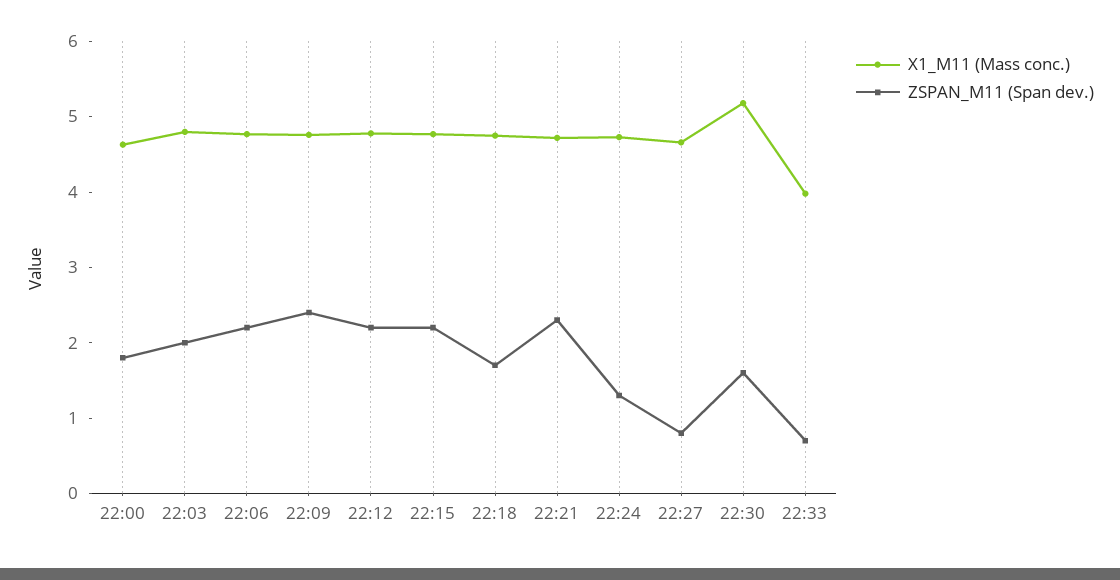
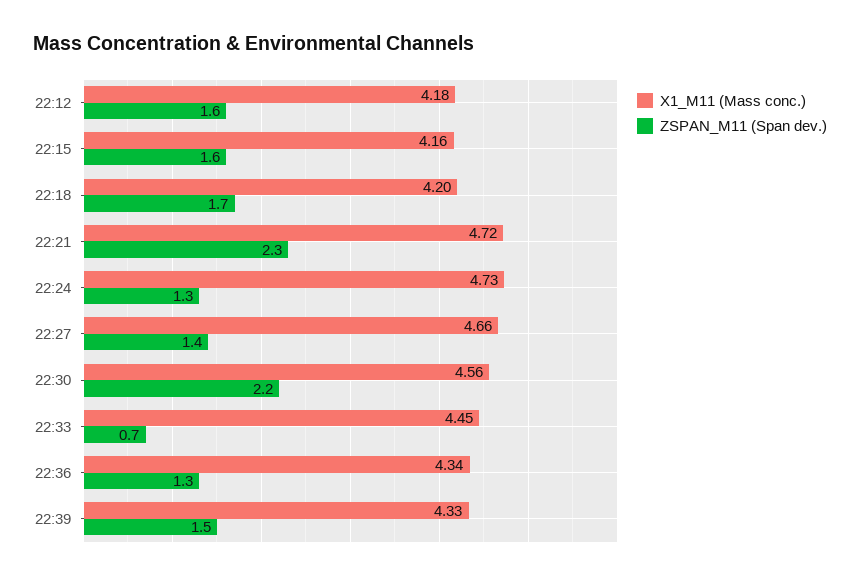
X1_M11 (Mass conc.), 22:00: 4.6 -> none
ZSPAN_M11 (Span dev.), 22:00: 1.8 -> none
X1_M11 (Mass conc.), 22:03: 4.8 -> none
ZSPAN_M11 (Span dev.), 22:03: 2 -> none
X1_M11 (Mass conc.), 22:06: 4.8 -> none
ZSPAN_M11 (Span dev.), 22:06: 2.2 -> none
X1_M11 (Mass conc.), 22:09: 4.8 -> none
ZSPAN_M11 (Span dev.), 22:09: 2.4 -> none
X1_M11 (Mass conc.), 22:12: 4.8 -> 4.18
ZSPAN_M11 (Span dev.), 22:12: 2.2 -> 1.6
X1_M11 (Mass conc.), 22:15: 4.8 -> 4.16
ZSPAN_M11 (Span dev.), 22:15: 2.2 -> 1.6
X1_M11 (Mass conc.), 22:18: 4.8 -> 4.2
ZSPAN_M11 (Span dev.), 22:27: 0.8 -> 1.4
X1_M11 (Mass conc.), 22:30: 5.2 -> 4.56
ZSPAN_M11 (Span dev.), 22:30: 1.6 -> 2.2
X1_M11 (Mass conc.), 22:33: 4 -> 4.45
X1_M11 (Mass conc.), 22:36: none -> 4.34
ZSPAN_M11 (Span dev.), 22:36: none -> 1.3
X1_M11 (Mass conc.), 22:39: none -> 4.33
ZSPAN_M11 (Span dev.), 22:39: none -> 1.5

